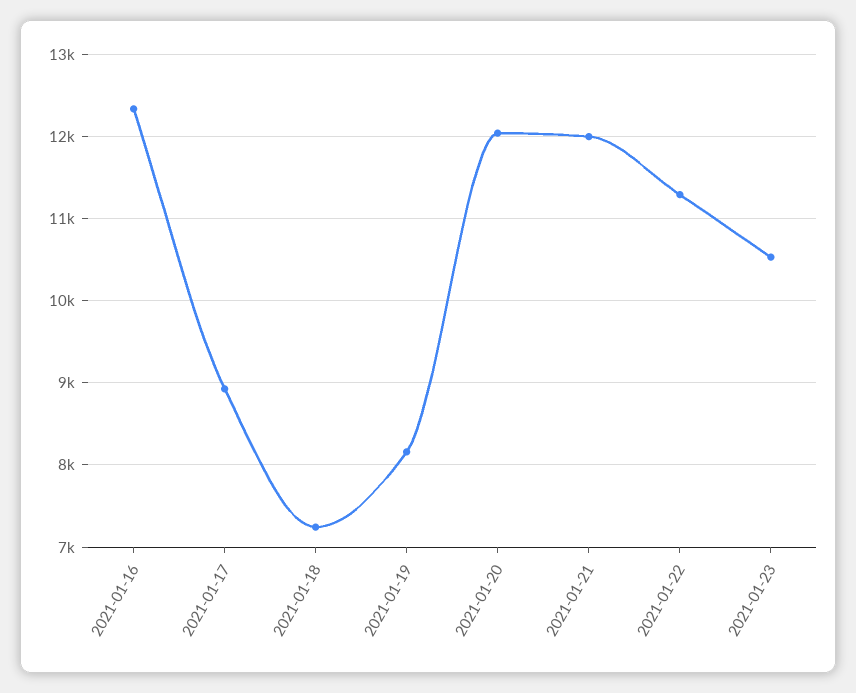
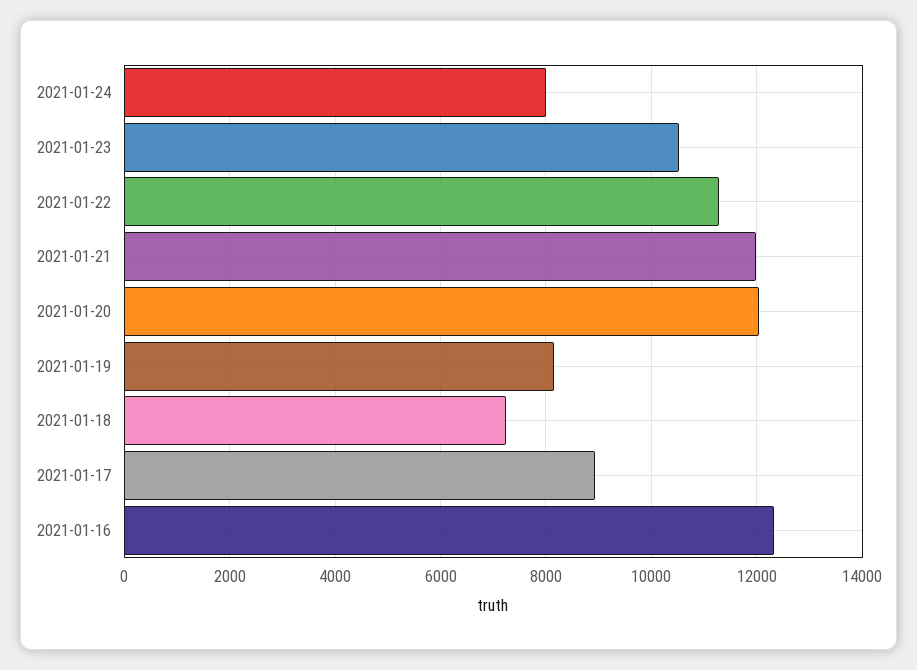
2021-01-24: none -> 8000

